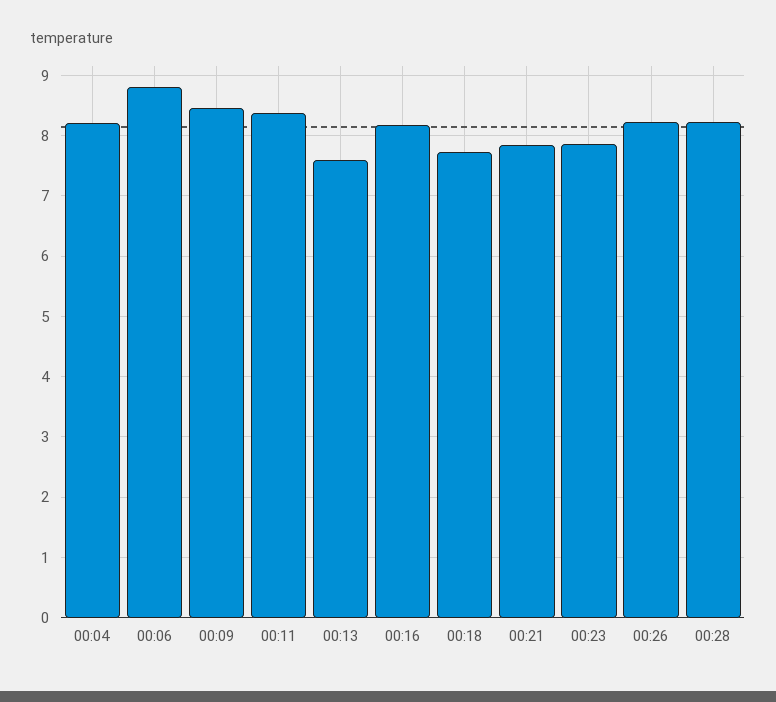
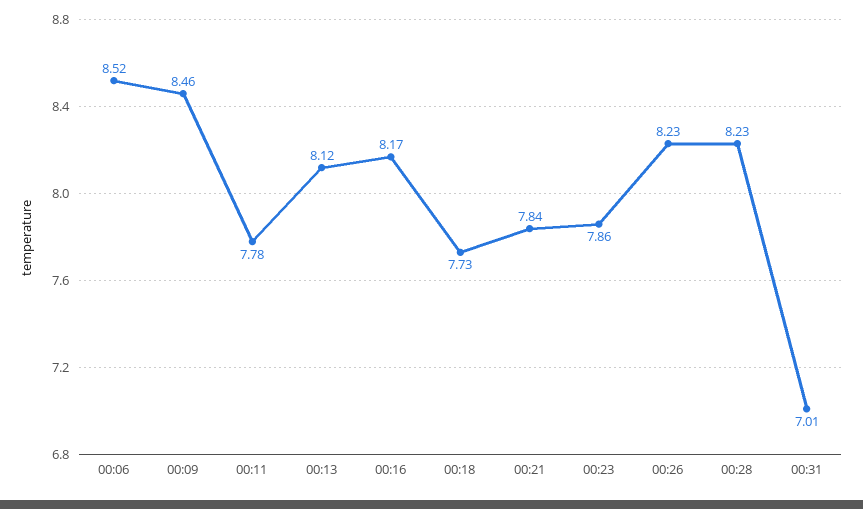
00:04: 8.2 -> none
00:06: 8.8 -> 8.52
00:11: 8.4 -> 7.78
00:13: 7.6 -> 8.12
00:31: none -> 7.01

